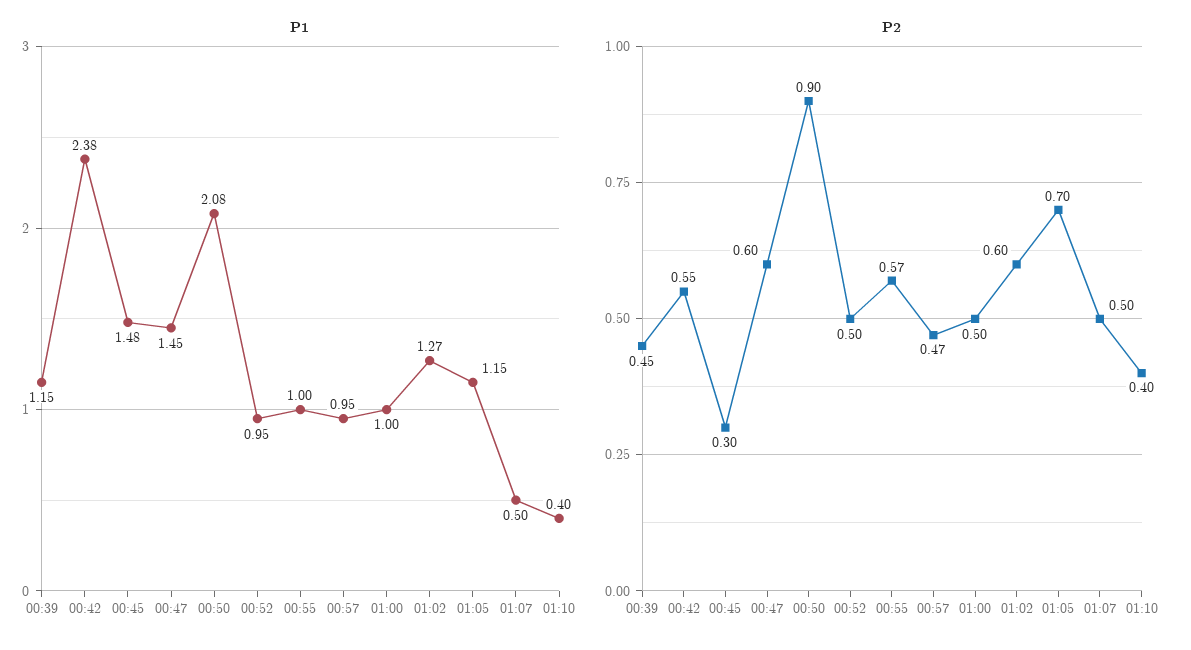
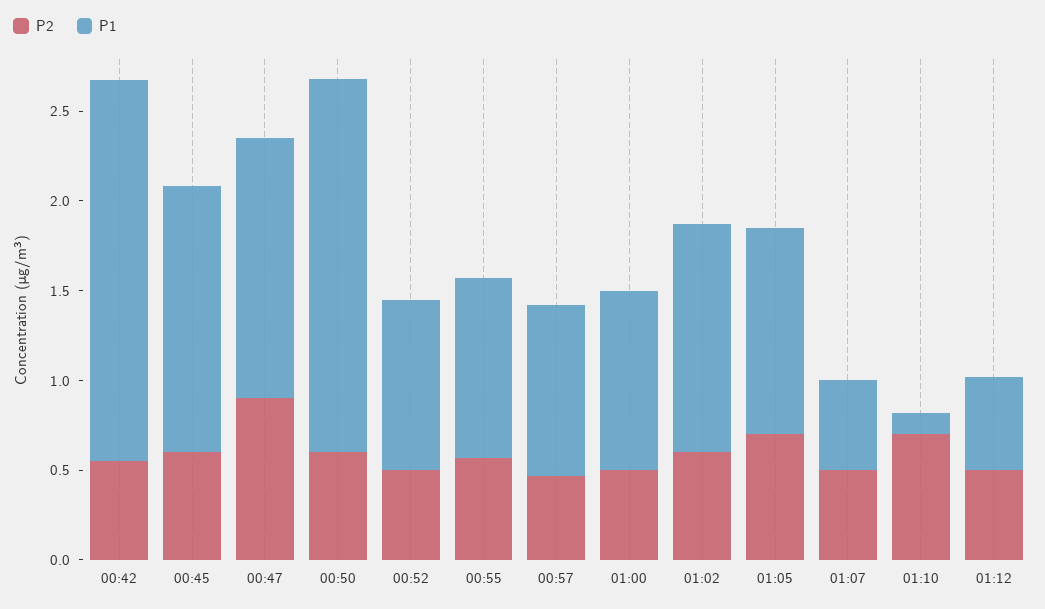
P1, 00:39: 1.15 -> none
P1, 00:42: 2.38 -> 2.1
P1, 01:10: 0.4 -> 0.1
P2, 00:39: 0.45 -> none
P2, 00:45: 0.3 -> 0.6
P2, 00:47: 0.6 -> 0.9
P2, 00:50: 0.9 -> 0.6
P2, 01:10: 0.4 -> 0.7
P2, 01:12: none -> 0.5
P1, 01:12: none -> 0.5

